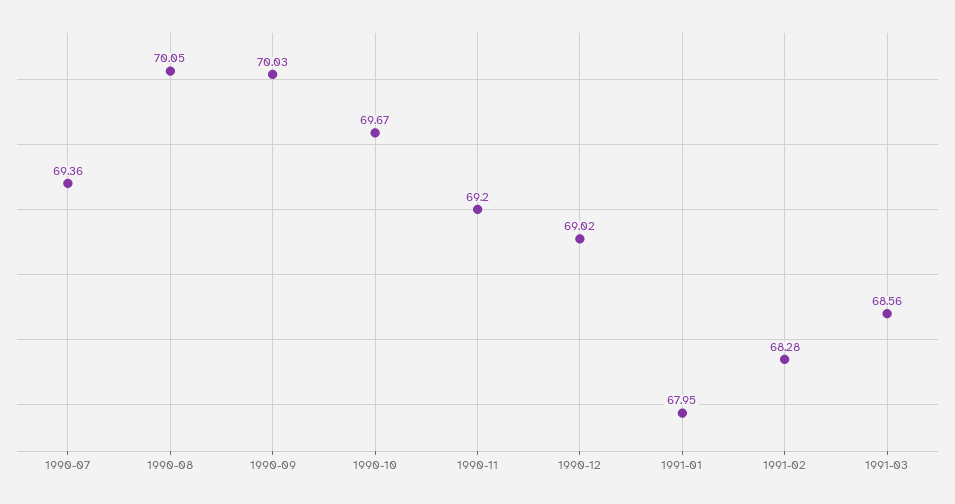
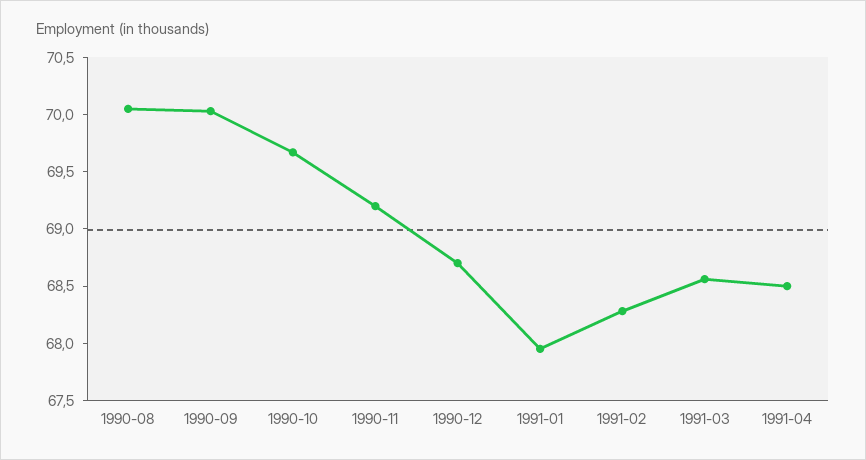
1990-07: 69.36 -> none
1990-12: 69.02 -> 68.7
1991-04: none -> 68.5

